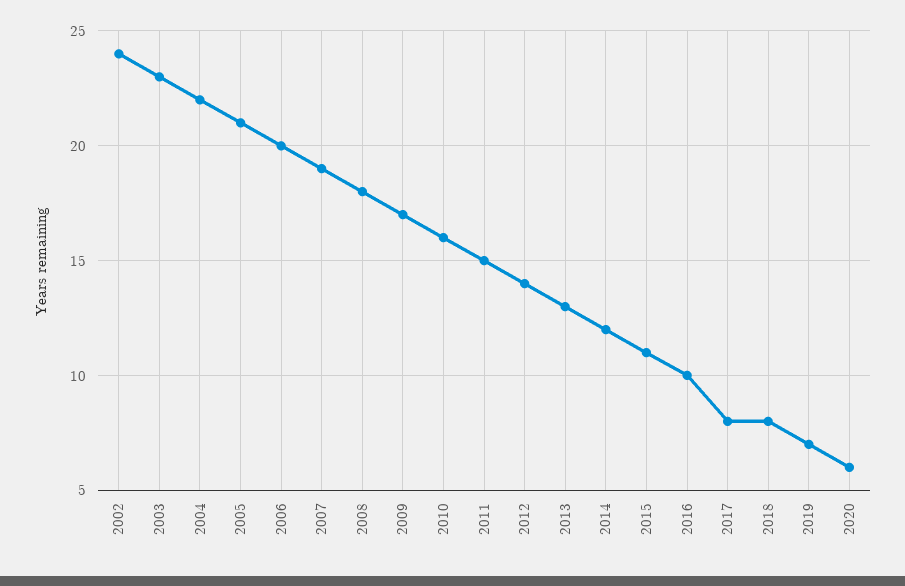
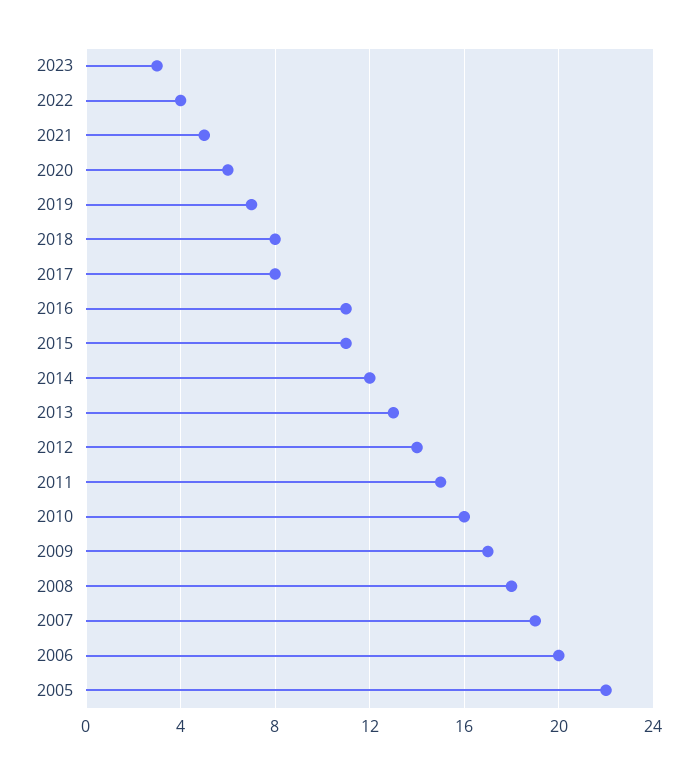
2002: 24 -> none
2003: 23 -> none
2004: 22 -> none
2005: 21 -> 22
2016: 10 -> 11
2023: none -> 3
2022: none -> 4
2021: none -> 5

